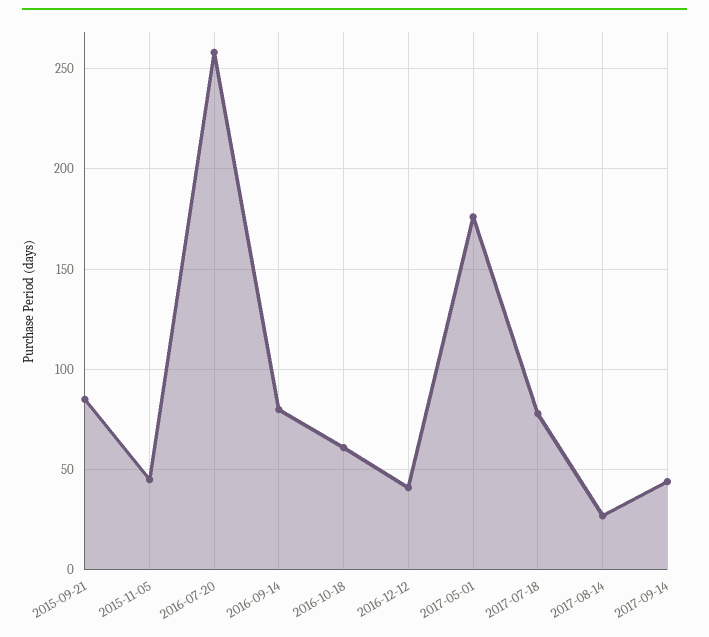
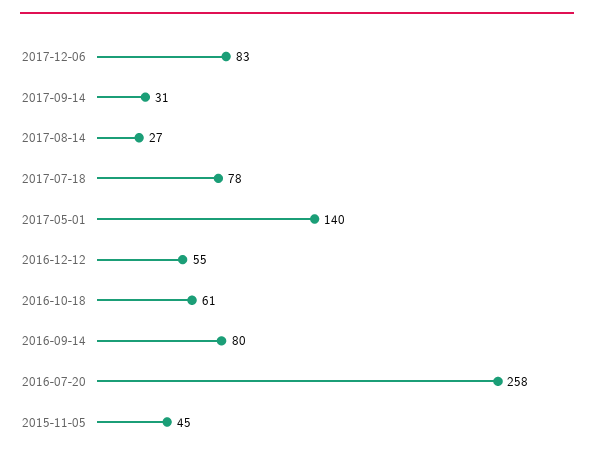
2015-09-21: 85 -> none
2016-12-12: 40 -> 55
2017-05-01: 175 -> 140
2017-09-14: 45 -> 31
2017-12-06: none -> 83

